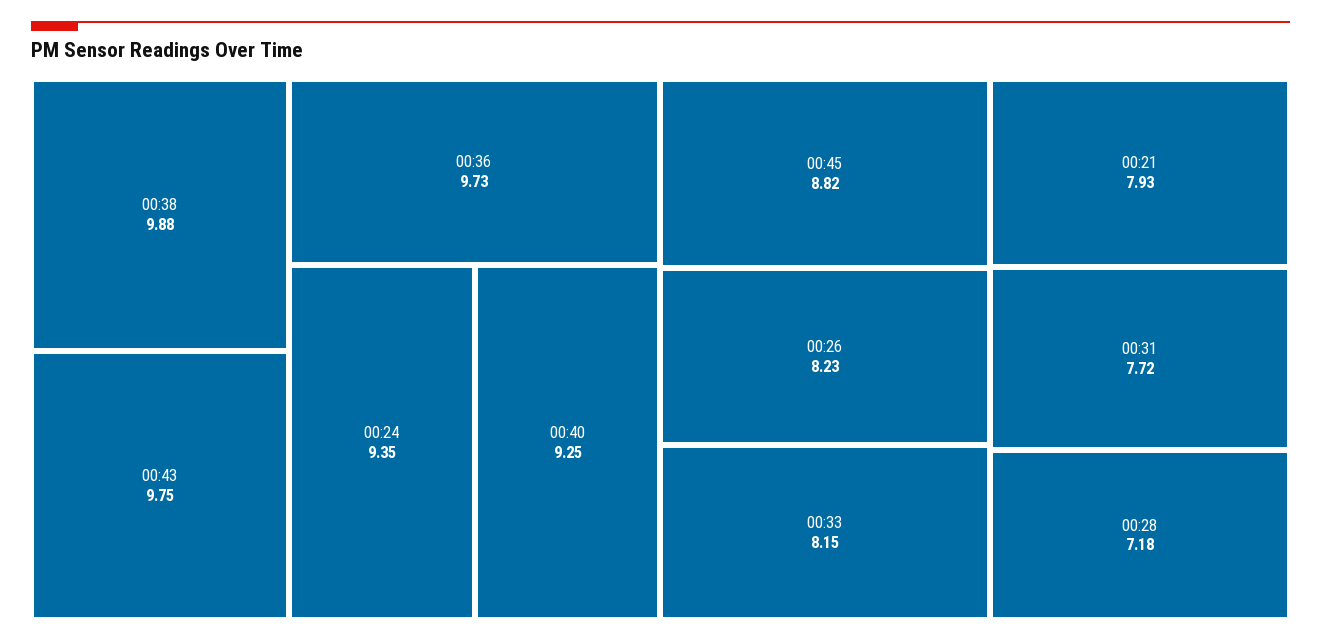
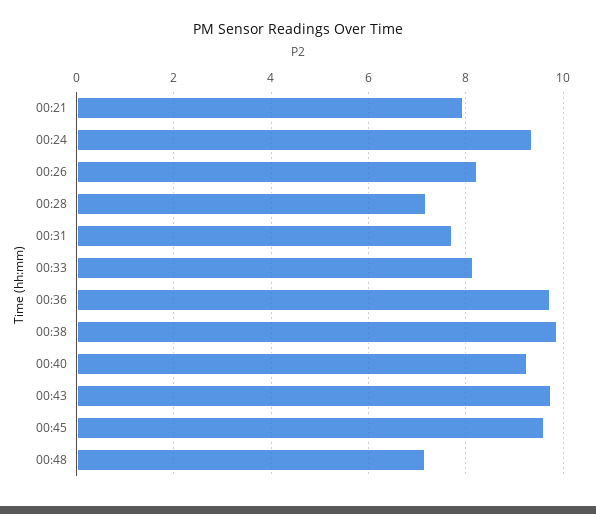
00:45: 8.82 -> 9.6
00:48: none -> 7.2

